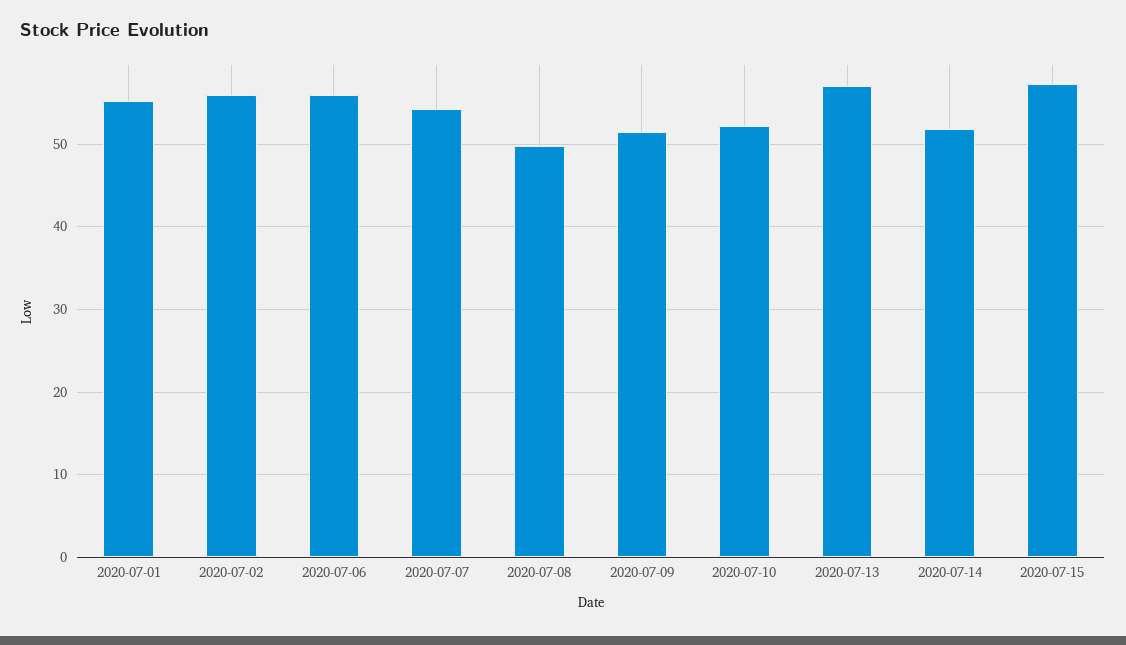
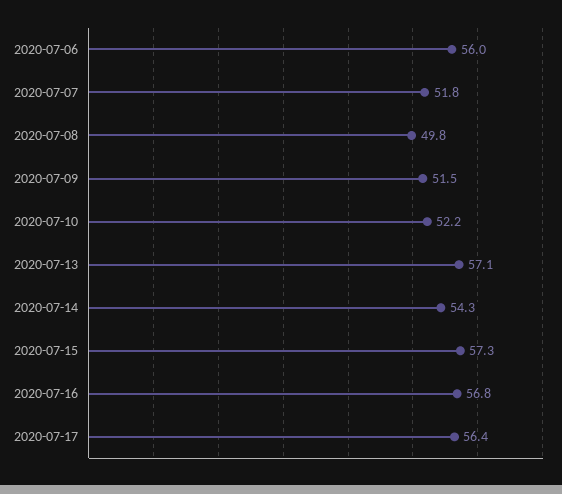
2020-07-01: 55 -> none
2020-07-02: 56 -> none
2020-07-07: 54 -> 51.8
2020-07-14: 52 -> 54.3
2020-07-16: none -> 56.8
2020-07-17: none -> 56.4

